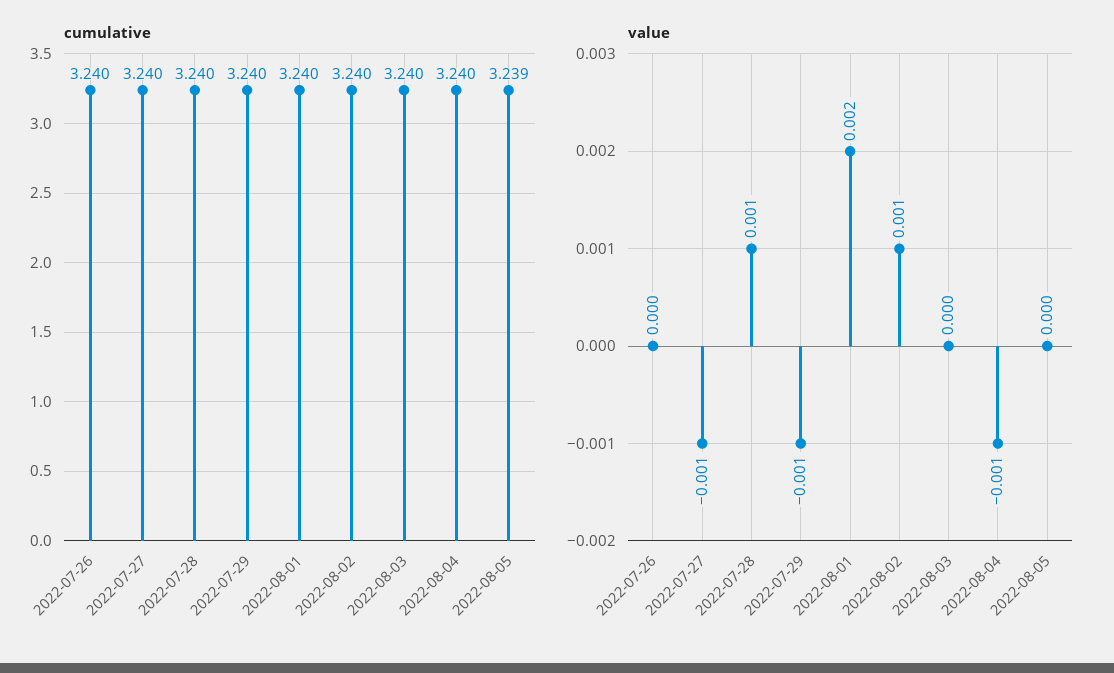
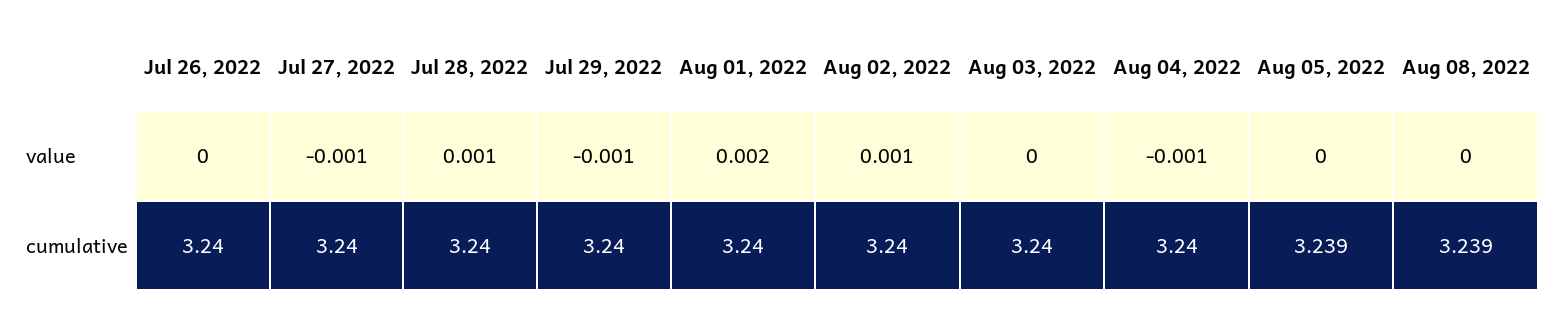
value, Aug 08, 2022: none -> 0
cumulative, Aug 08, 2022: none -> 3.239

